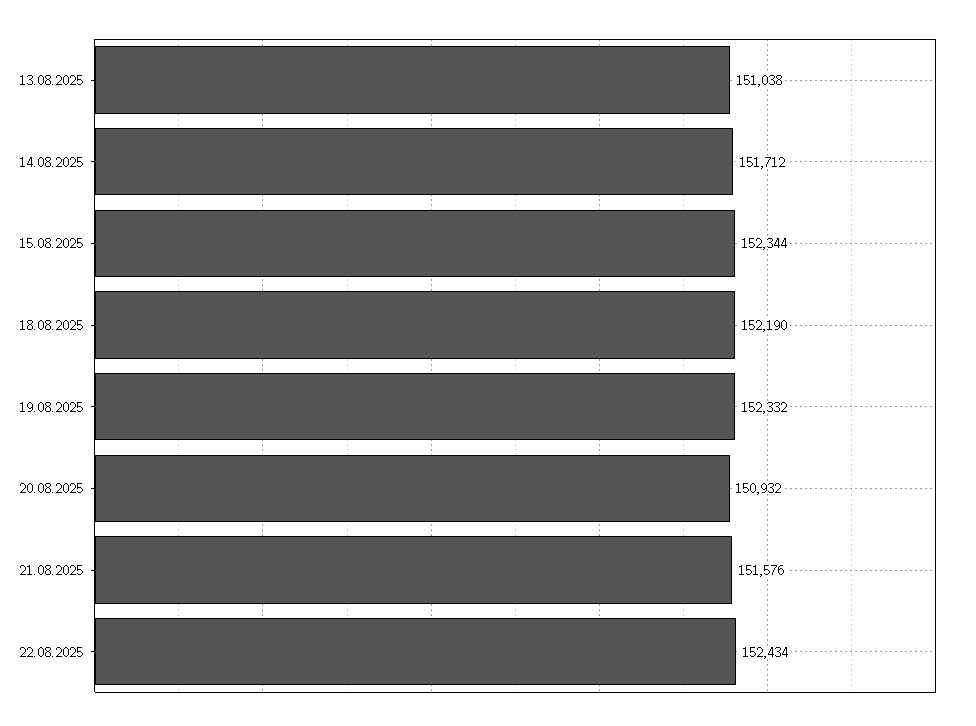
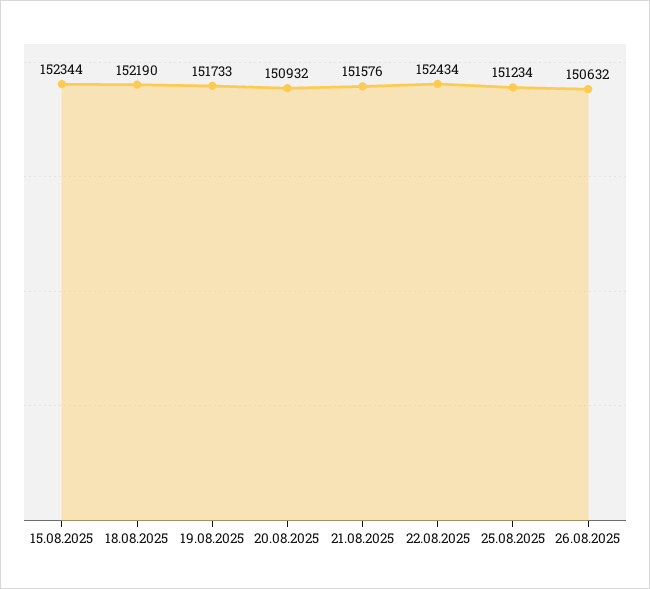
13.08.2025: 151038 -> none
14.08.2025: 151712 -> none
19.08.2025: 152332 -> 151733
25.08.2025: none -> 151234
26.08.2025: none -> 150632

